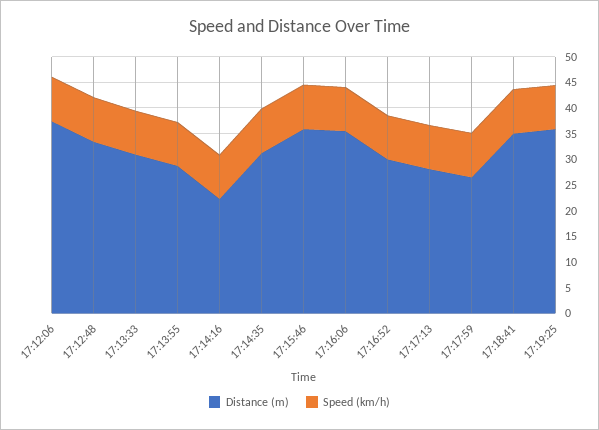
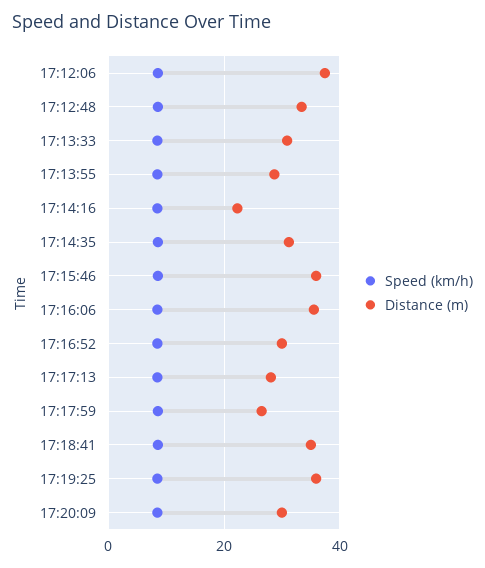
Speed (km/h), 17:20:09: none -> 8
Distance (m), 17:20:09: none -> 30

